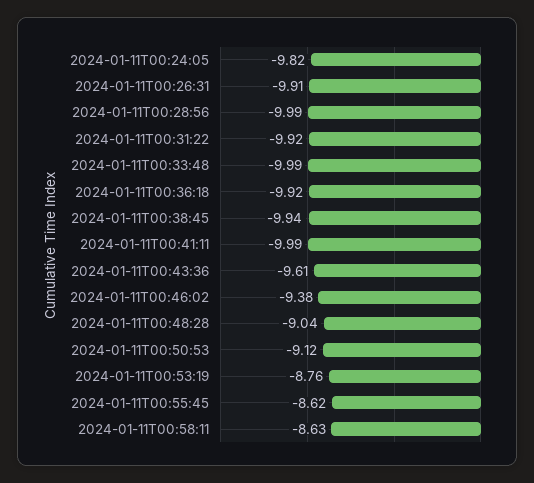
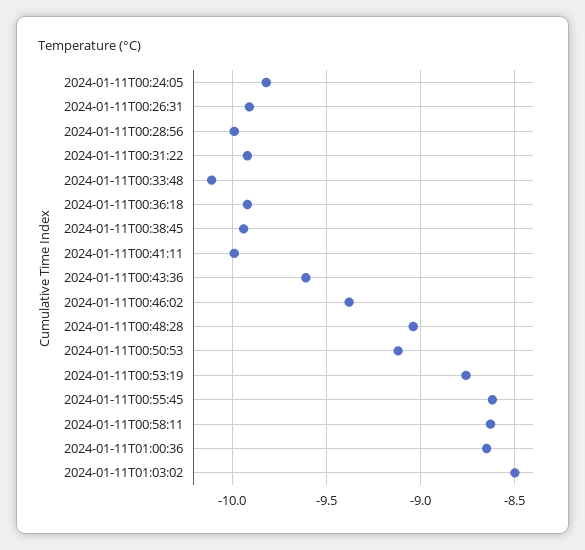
2024-01-11T00:33:48: -9.99 -> -10.1
2024-01-11T01:00:36: none -> -8.65
2024-01-11T01:03:02: none -> -8.5

